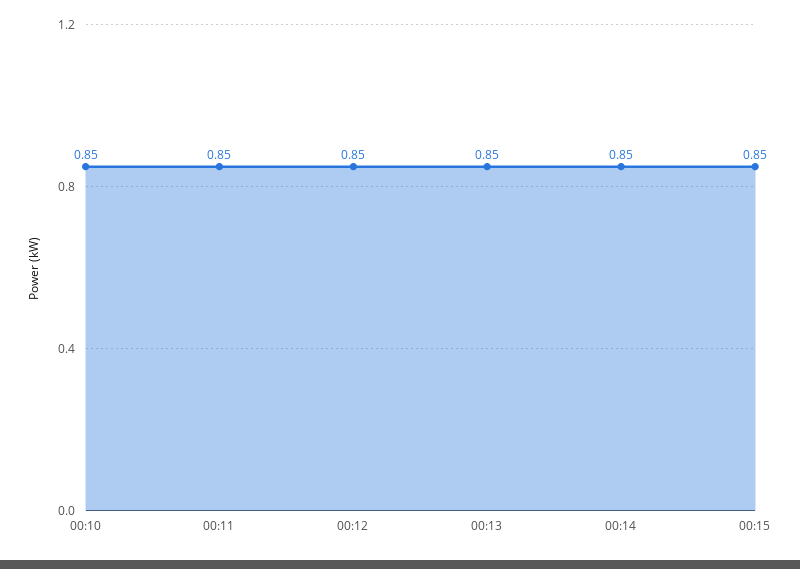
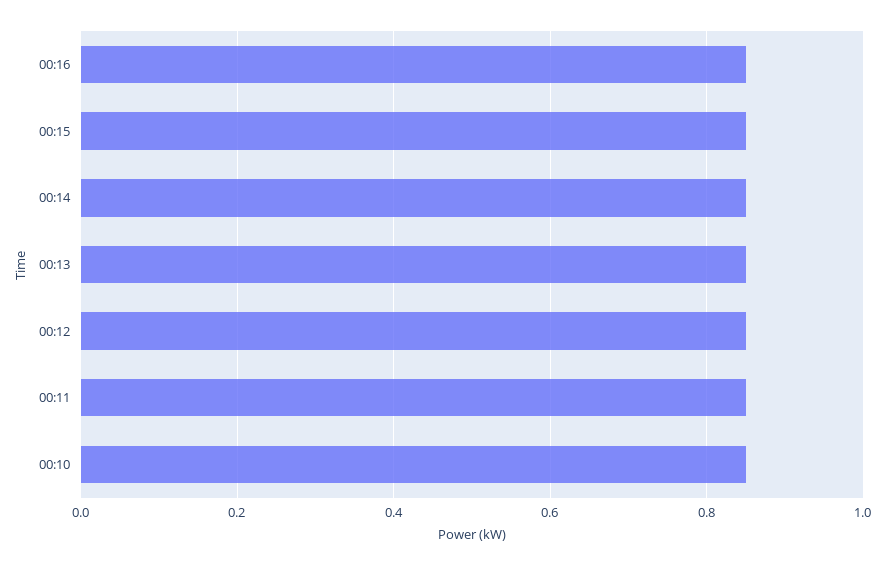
00:16: none -> 0.85

